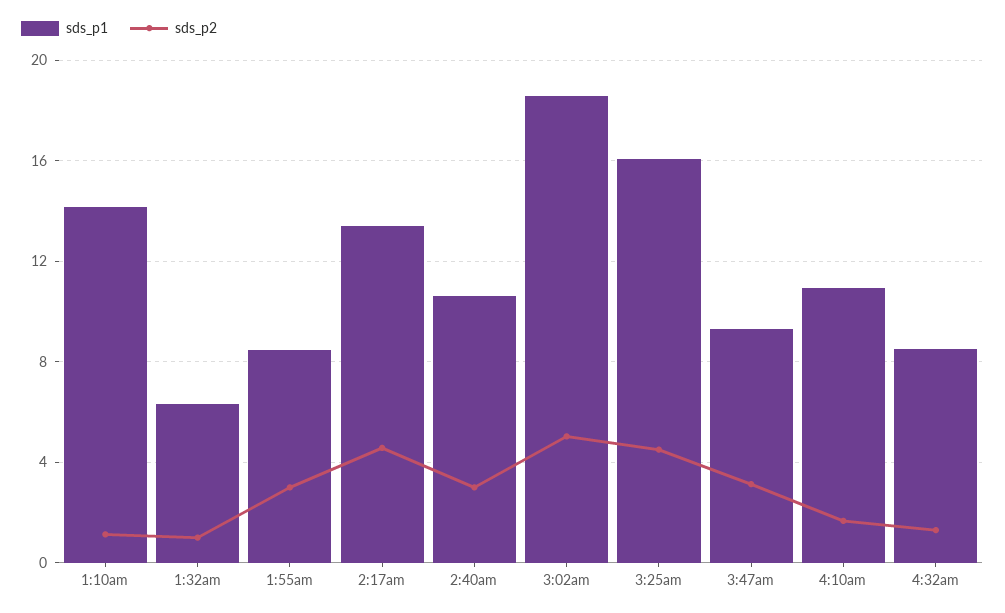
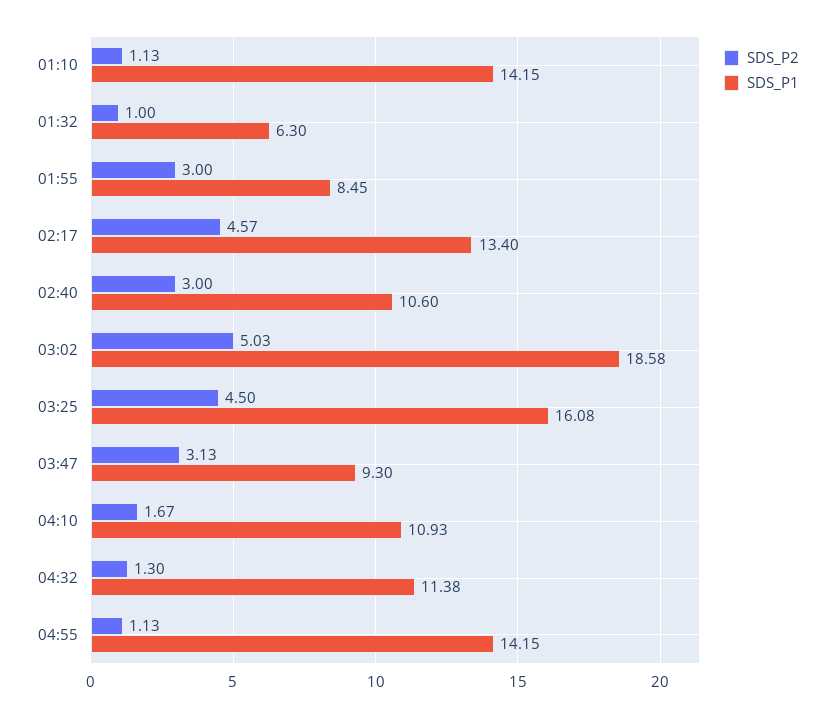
sds_p1, 4:32am: 8.5 -> 11.38
sds_p2, 04:55: none -> 1.13
sds_p1, 04:55: none -> 14.15

